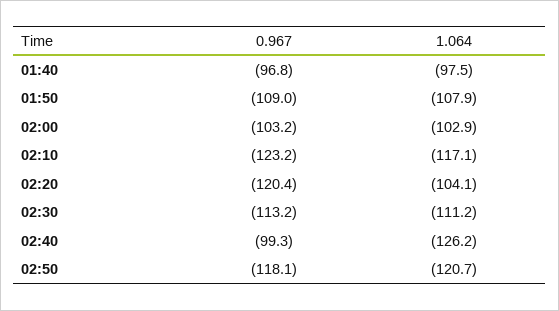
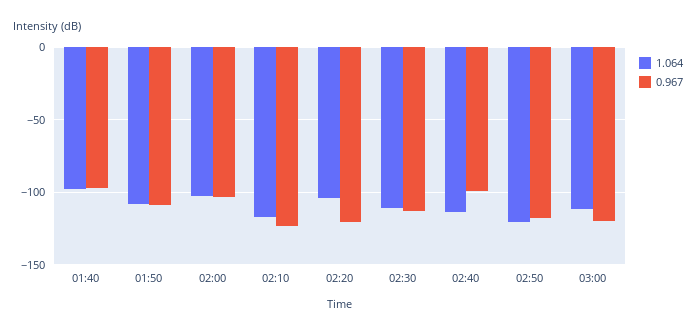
1.064, 02:40: -126.2 -> -115
1.064, 03:00: none -> -110
0.967, 03:00: none -> -120

